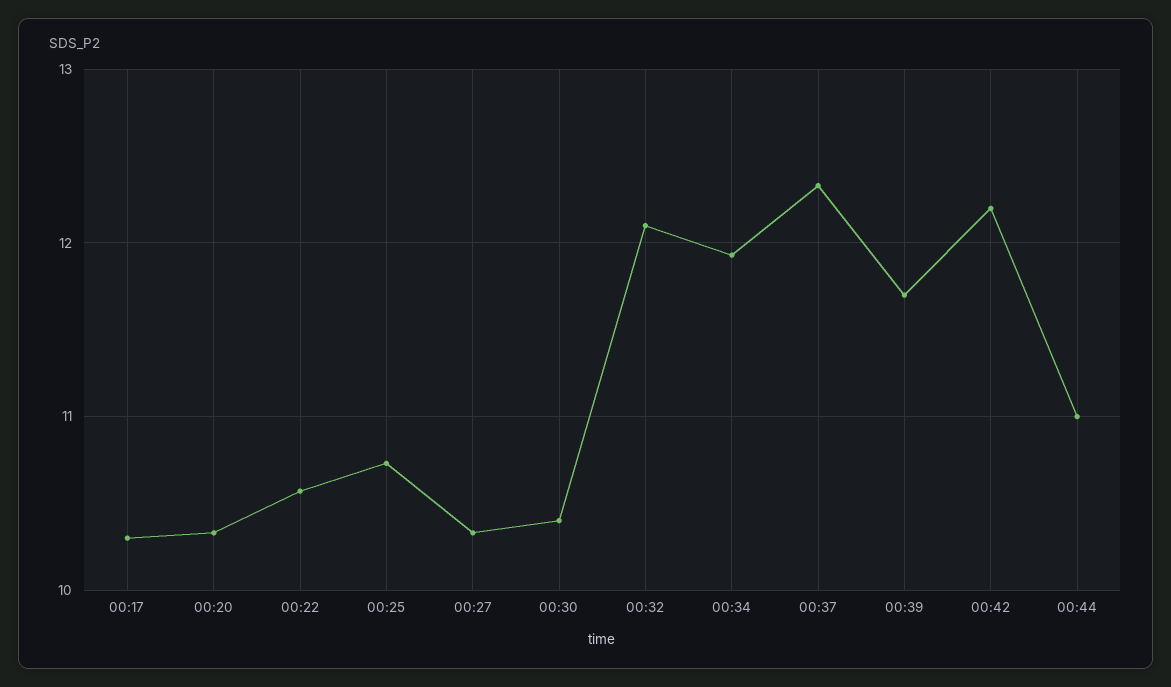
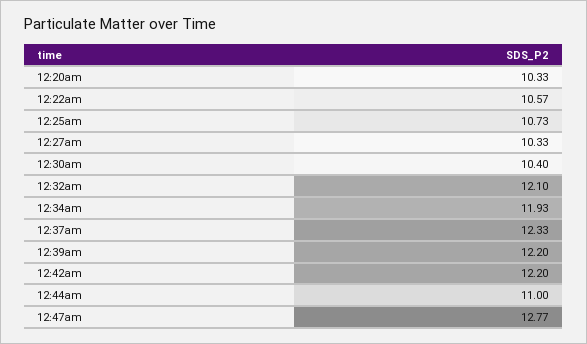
00:17: 10.3 -> none
00:39: 11.7 -> 12.2
12:47am: none -> 12.77

